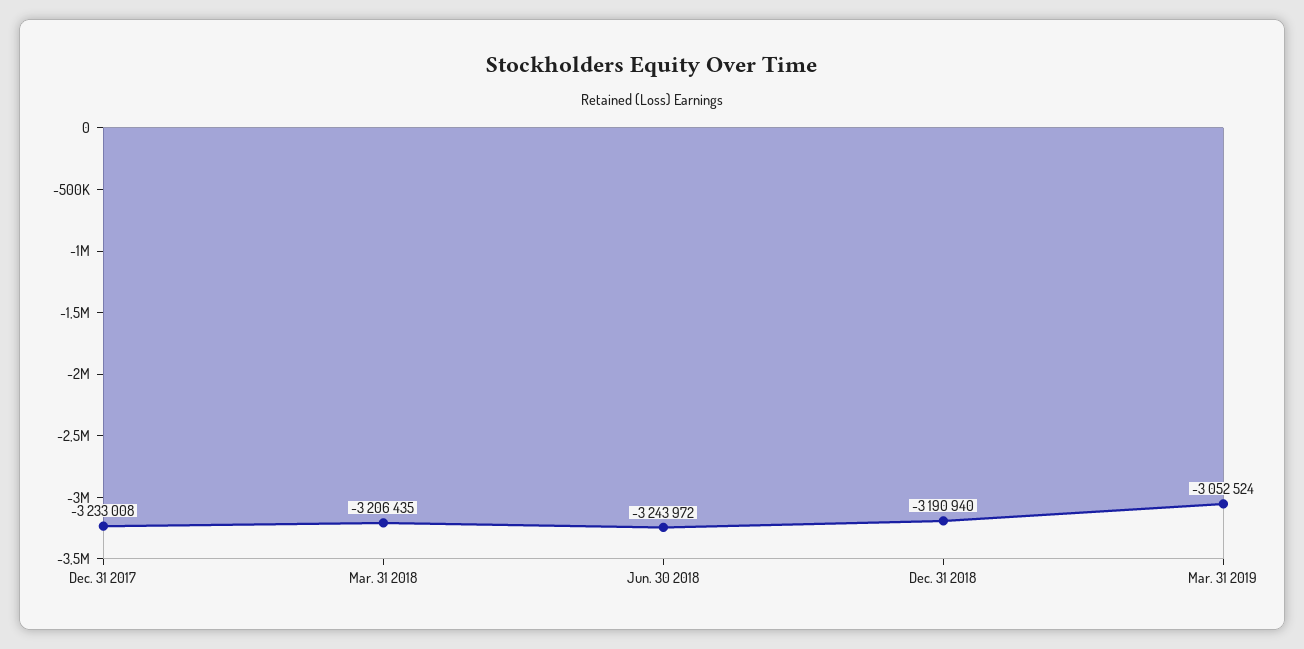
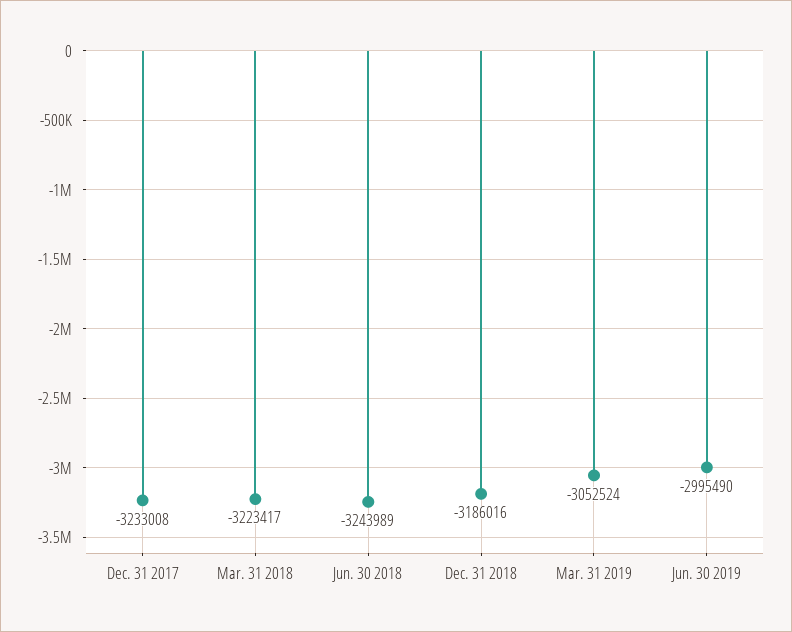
Mar. 31 2018: -3206435 -> -3223417
Jun. 30 2018: -3243972 -> -3243989
Dec. 31 2018: -3190940 -> -3186016
Jun. 30 2019: none -> -2995490

